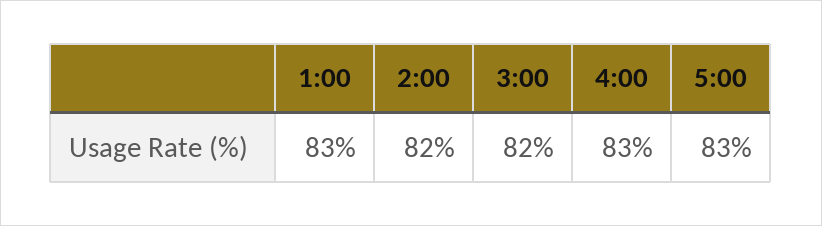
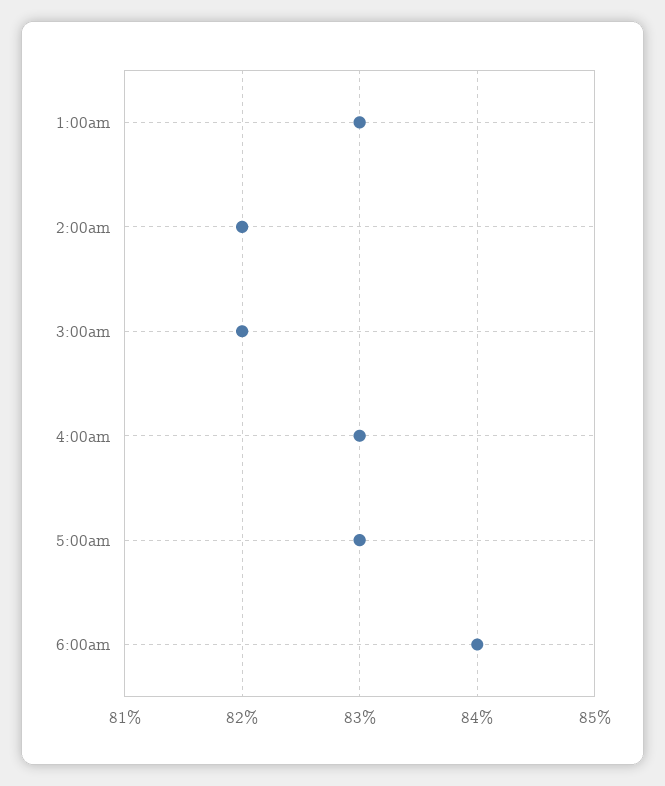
6:00am: none -> 84

